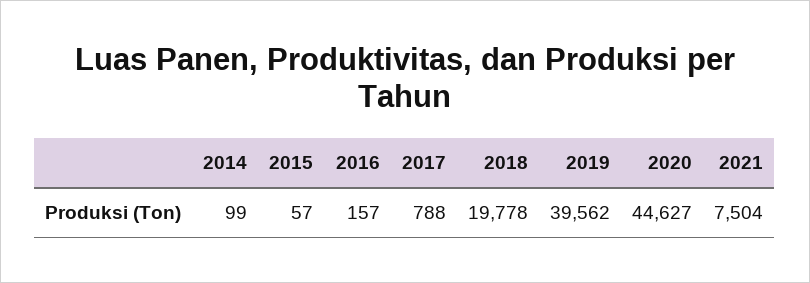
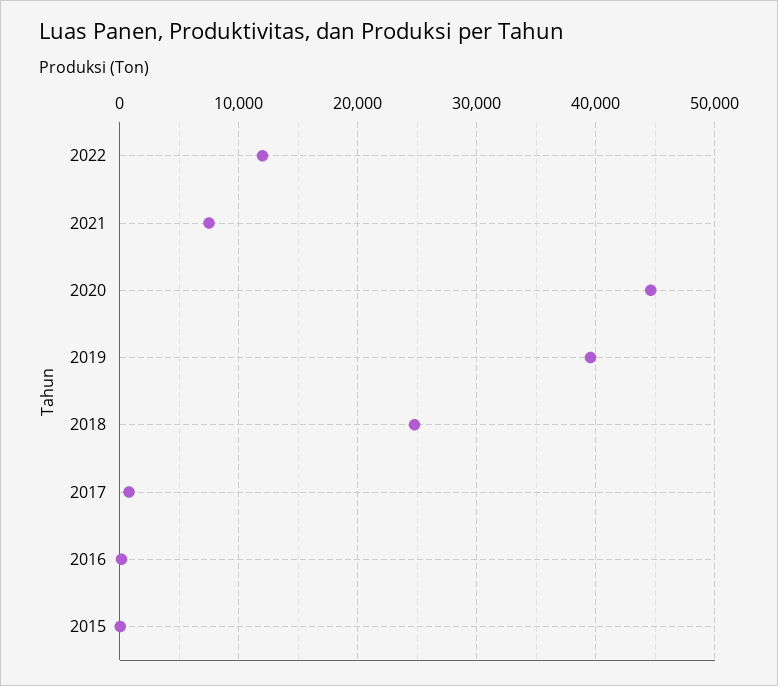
2014: 99 -> none
2018: 19778 -> 25000
2022: none -> 12000

